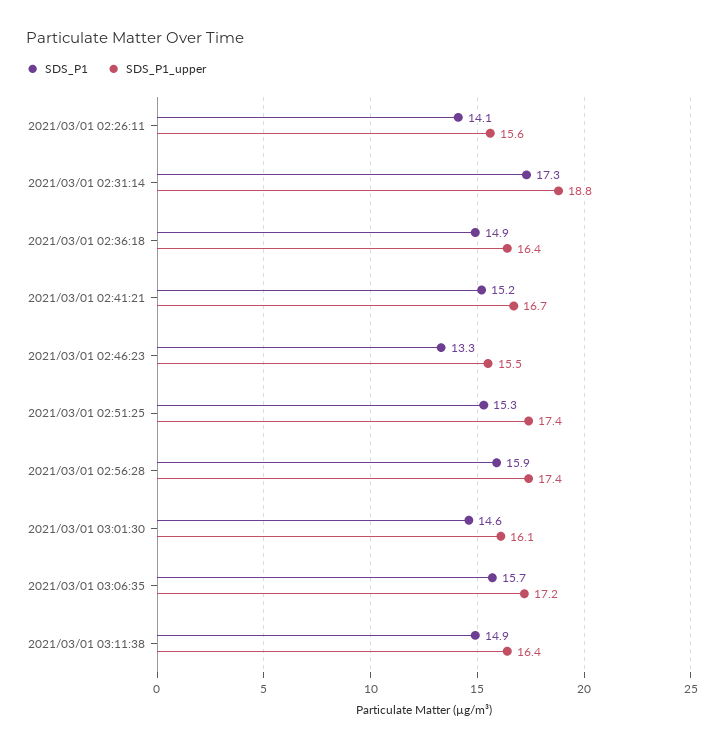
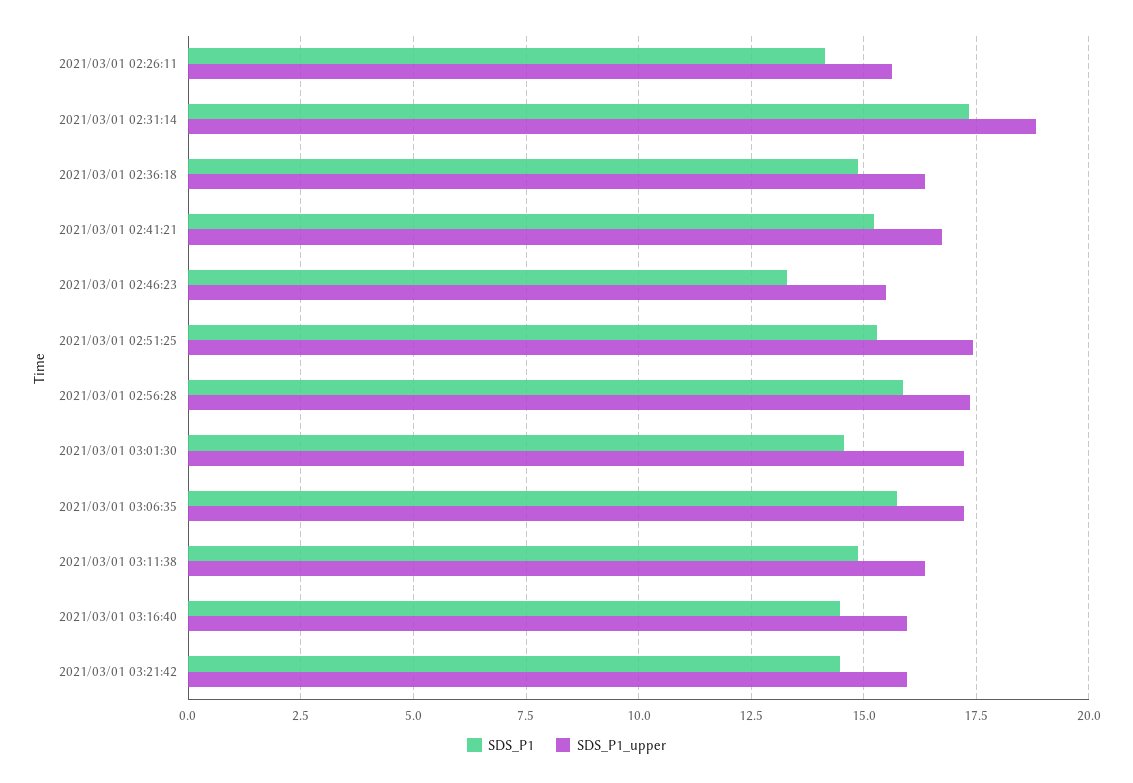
SDS_P1_upper, 2021/03/01 03:01:30: 16.1 -> 17.25
SDS_P1, 2021/03/01 03:16:40: none -> 14.5
SDS_P1_upper, 2021/03/01 03:16:40: none -> 16
SDS_P1, 2021/03/01 03:21:42: none -> 14.5
SDS_P1_upper, 2021/03/01 03:21:42: none -> 16

